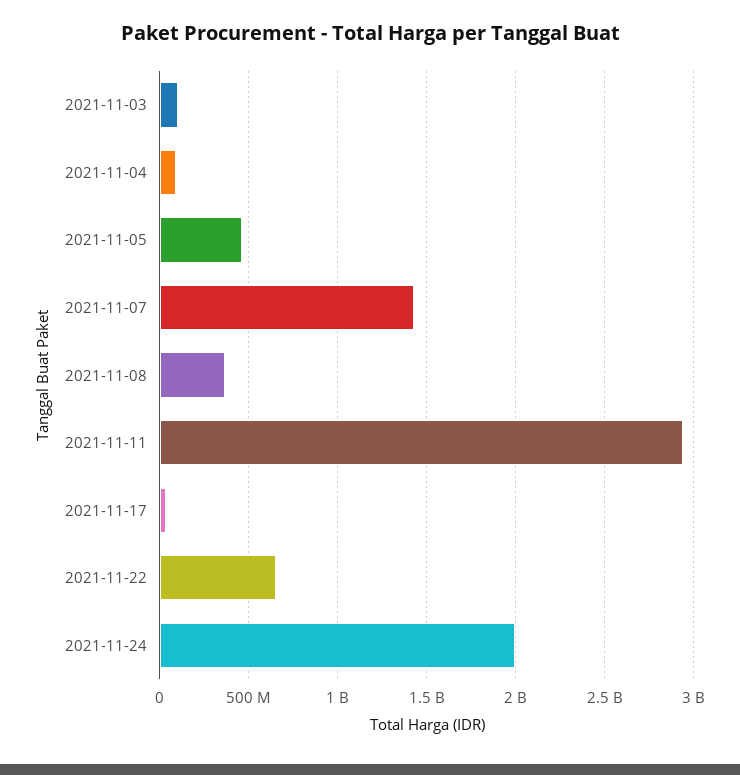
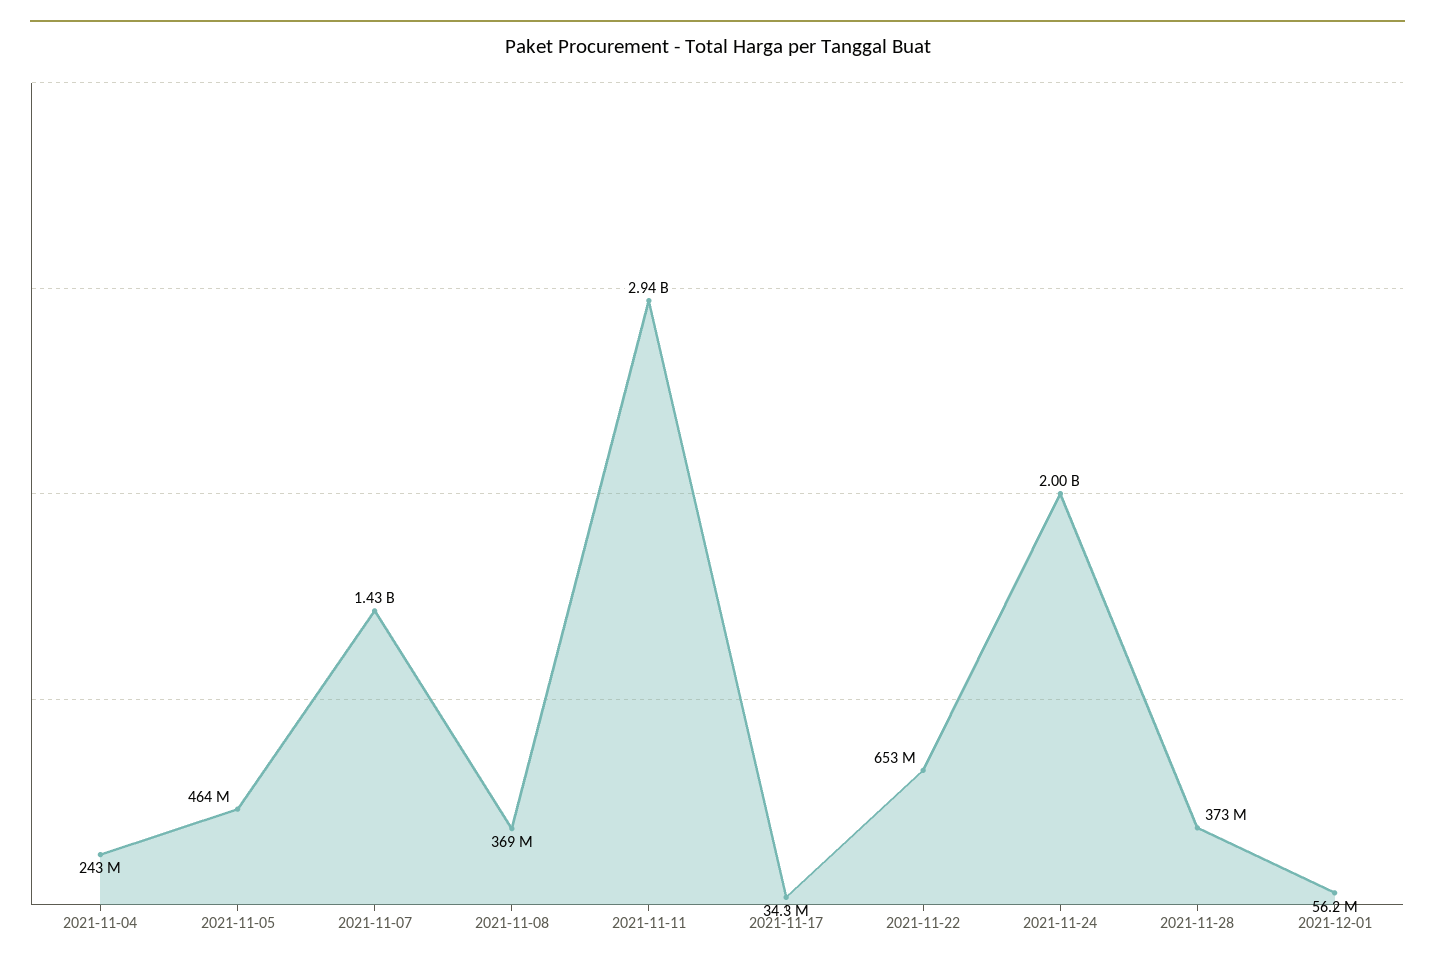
2021-11-03: 100000000 -> none
2021-11-04: 100000000 -> 243000000
2021-11-28: none -> 373000000
2021-12-01: none -> 56200000

